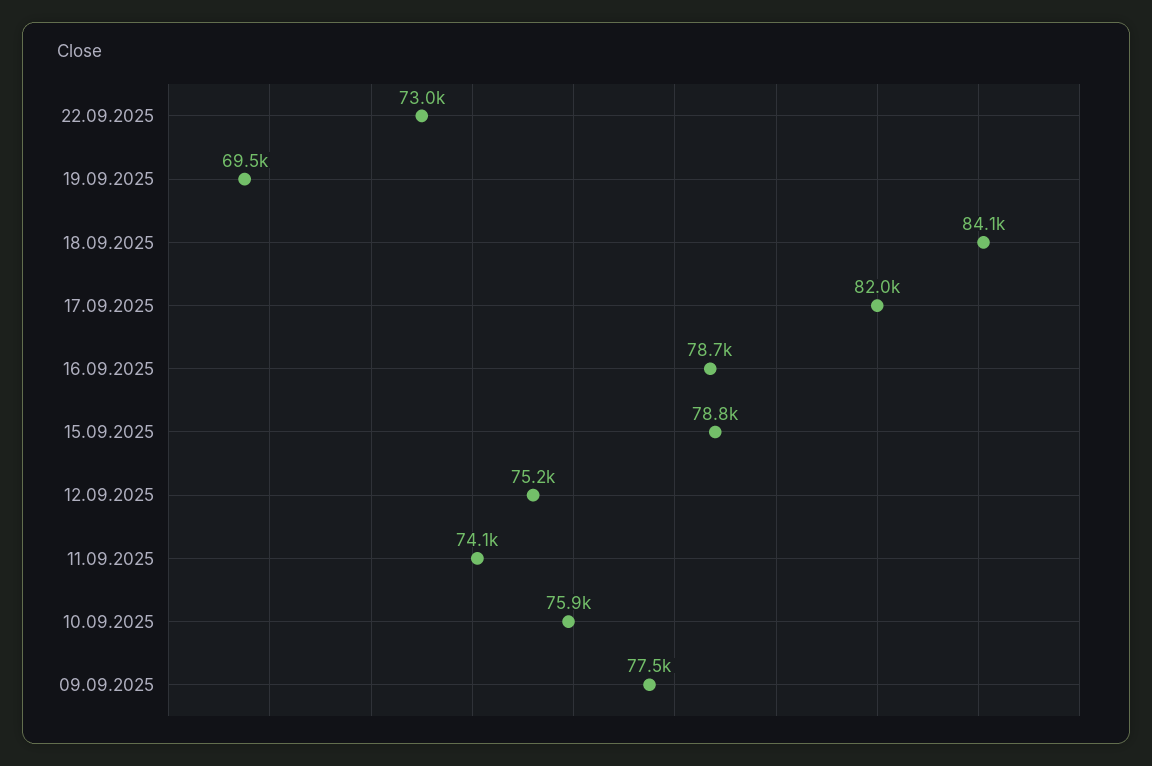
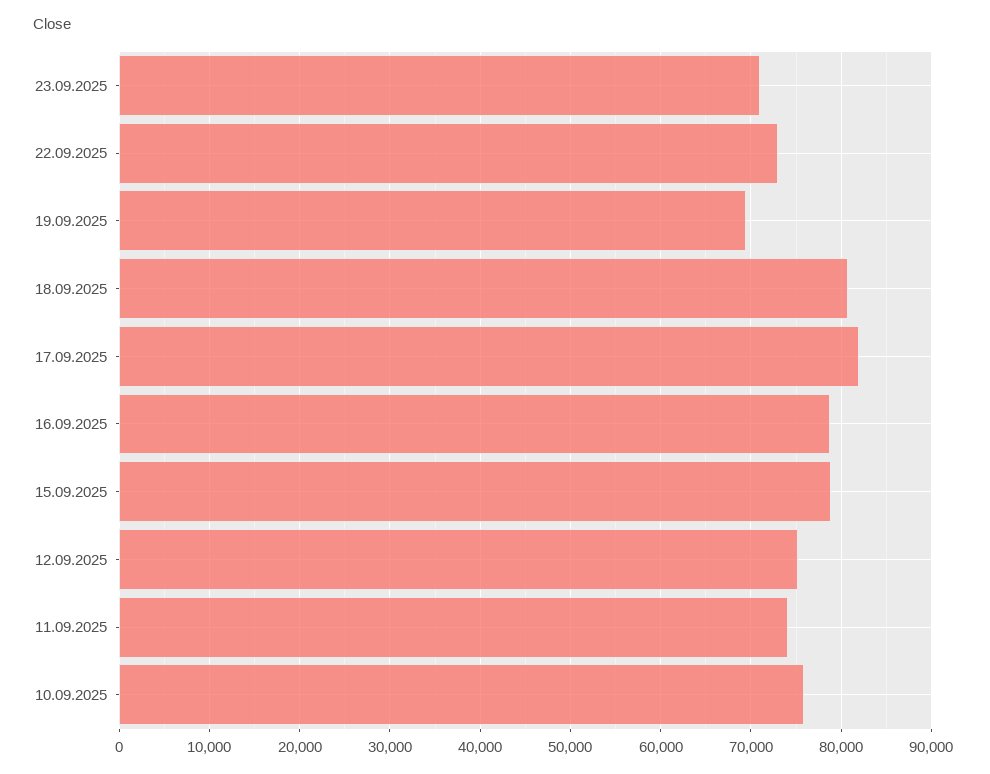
18.09.2025: 84100 -> 81000
09.09.2025: 77500 -> none
23.09.2025: none -> 71000

